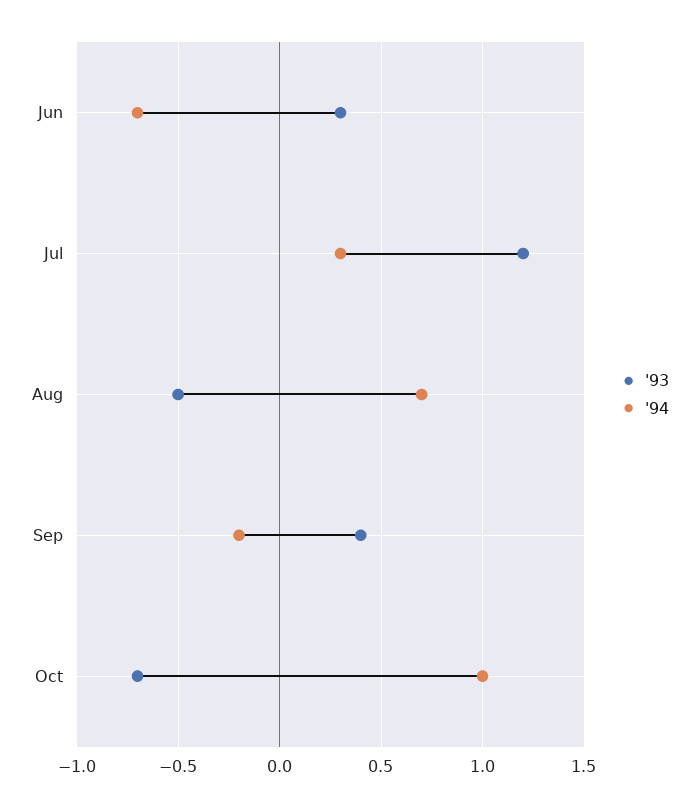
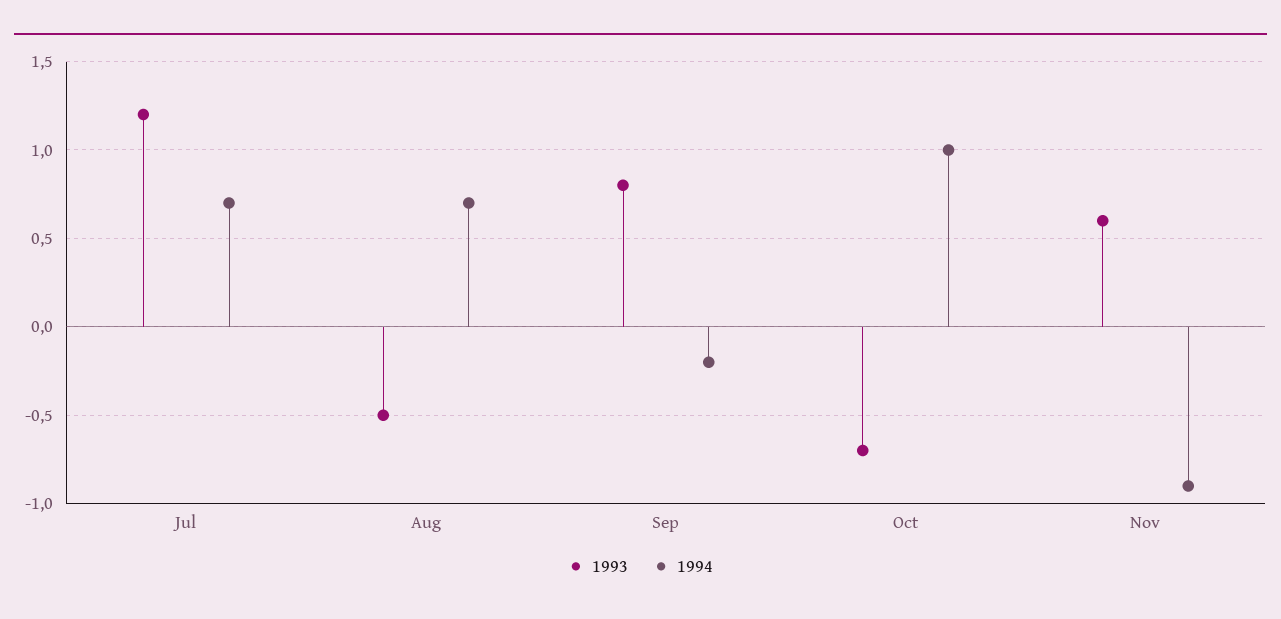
'93, Jun: 0.3 -> none
'94, Jun: -0.7 -> none
'94, Jul: 0.3 -> 0.7
'93, Sep: 0.4 -> 0.8
'93, Nov: none -> 0.6
'94, Nov: none -> -0.9

